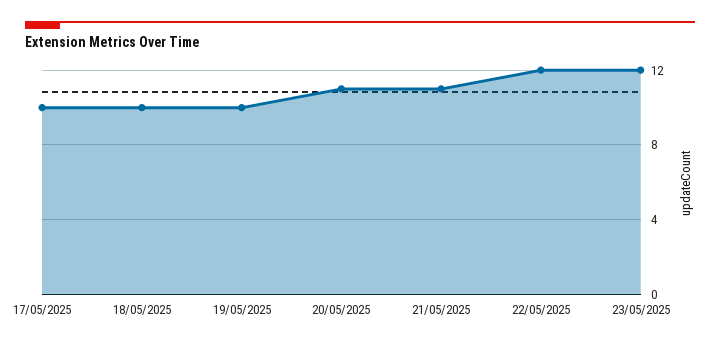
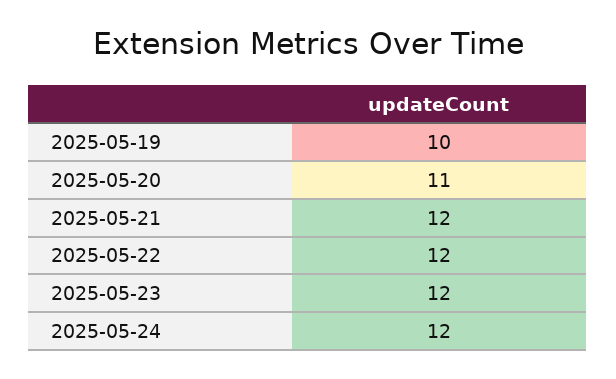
17/05/2025: 10 -> none
18/05/2025: 10 -> none
21/05/2025: 11 -> 12
2025-05-24: none -> 12

